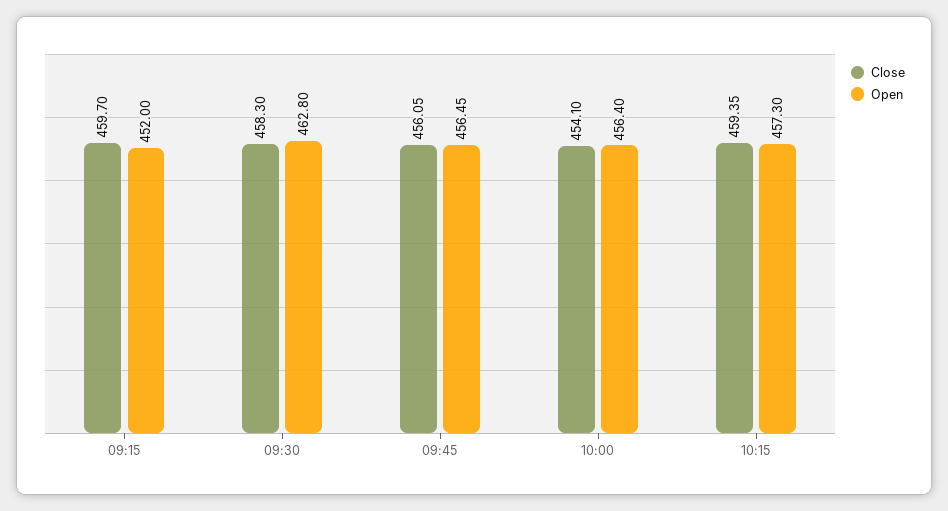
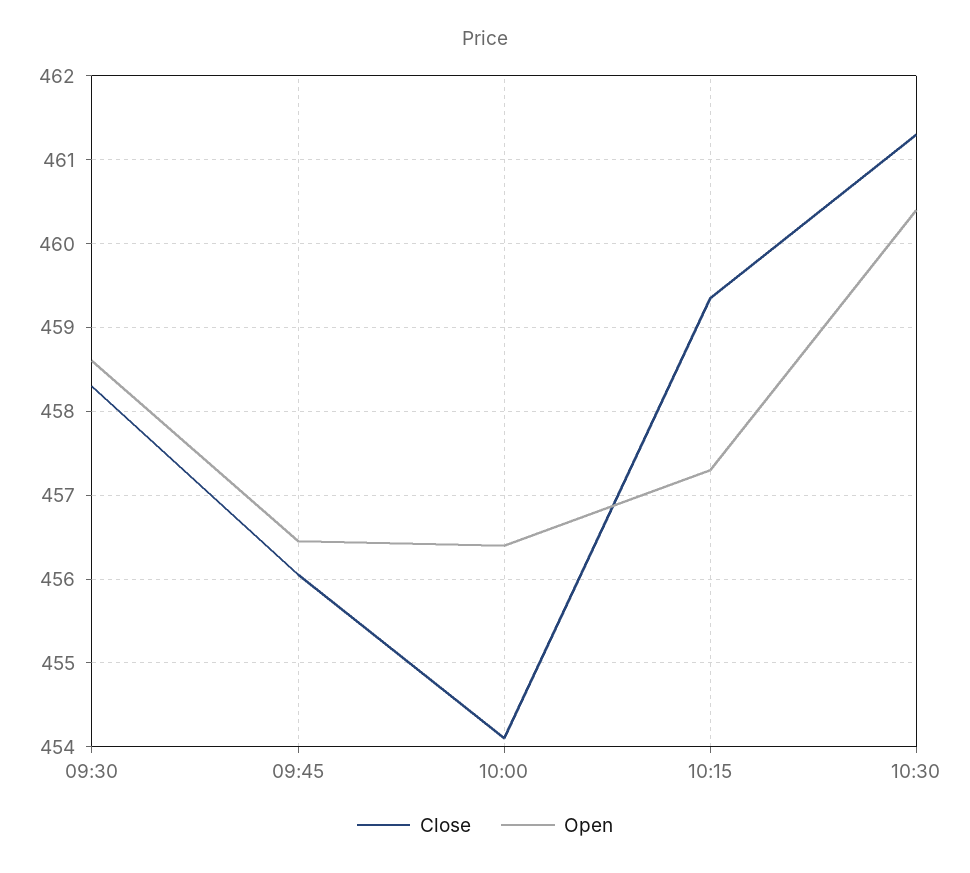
Close, 09:15: 459.7 -> none
Open, 09:15: 452 -> none
Open, 09:30: 462.8 -> 458.6
Close, 10:30: none -> 461.3
Open, 10:30: none -> 460.4

